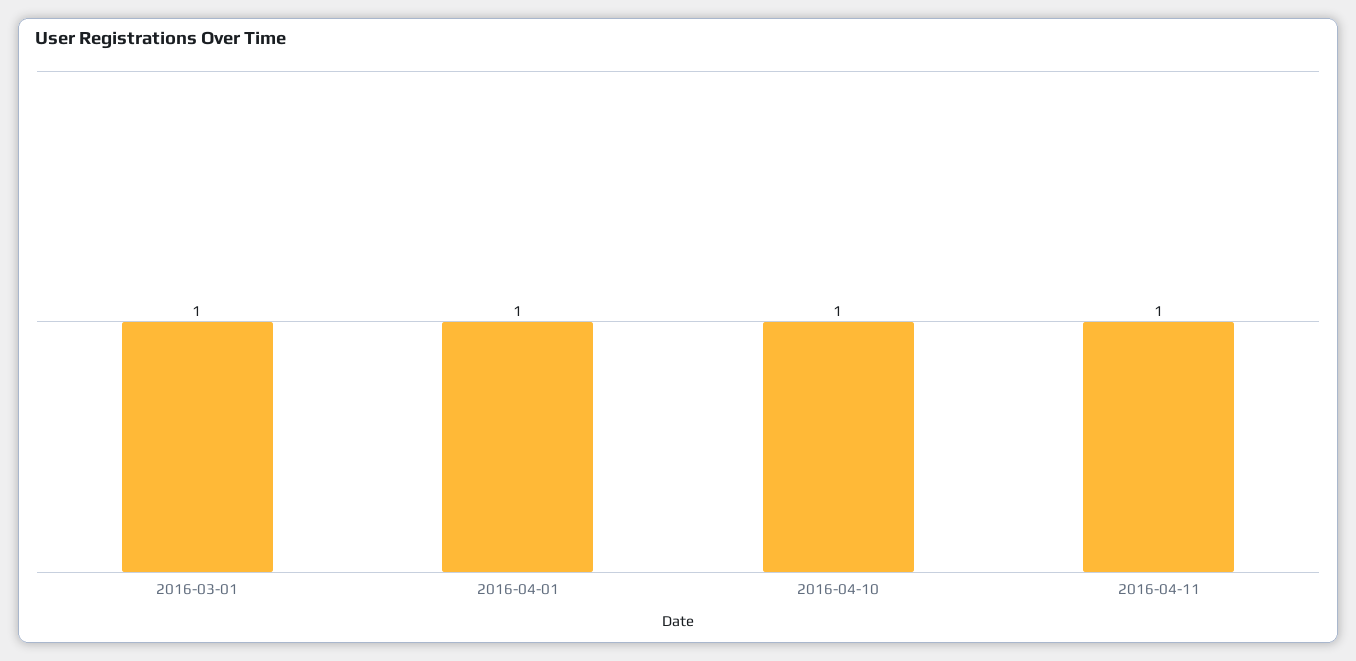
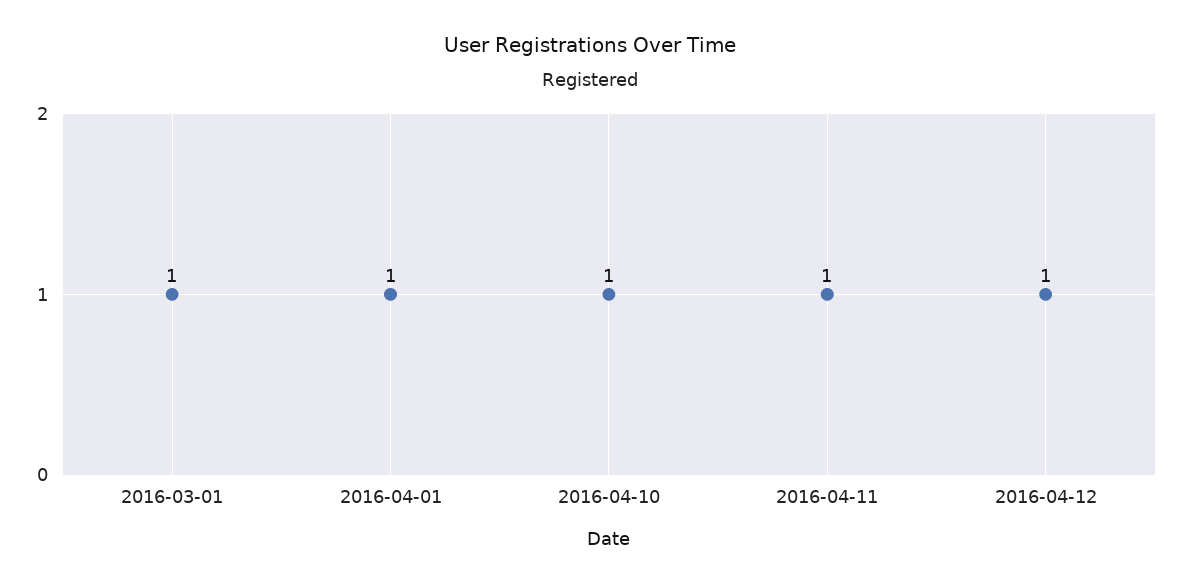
2016-04-12: none -> 1

